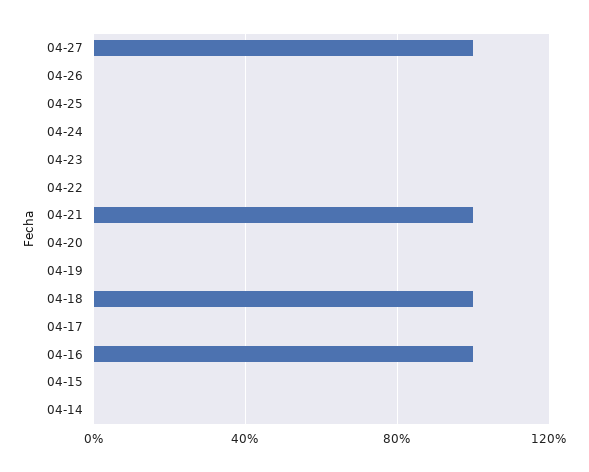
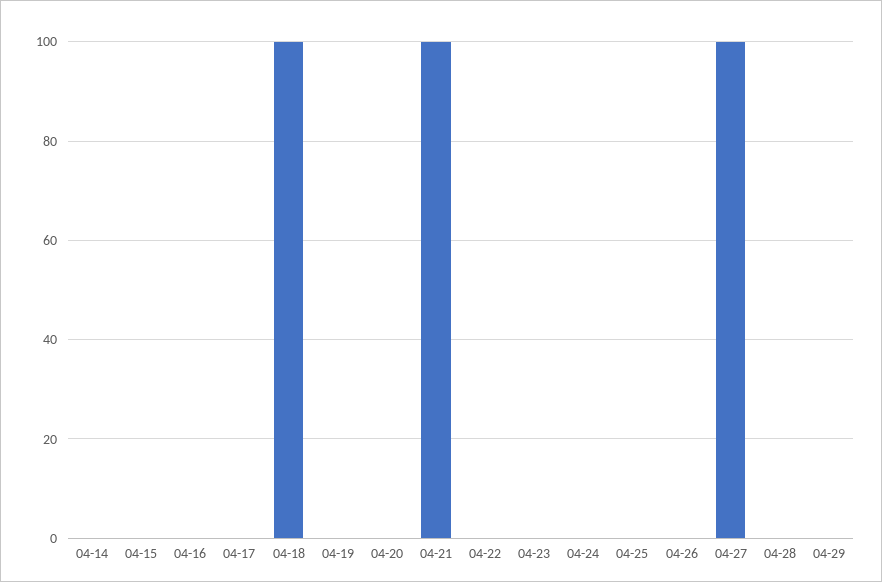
04-16: 100 -> 0
04-28: none -> 0
04-29: none -> 0

